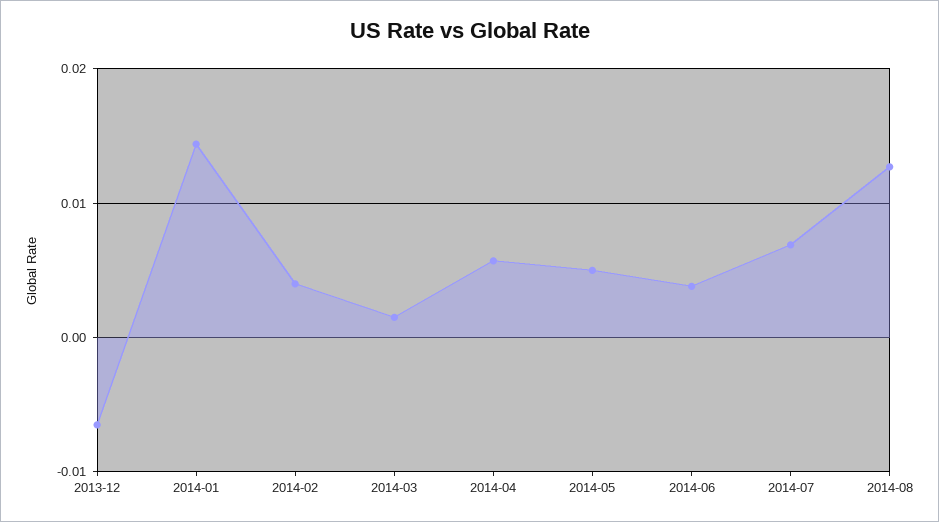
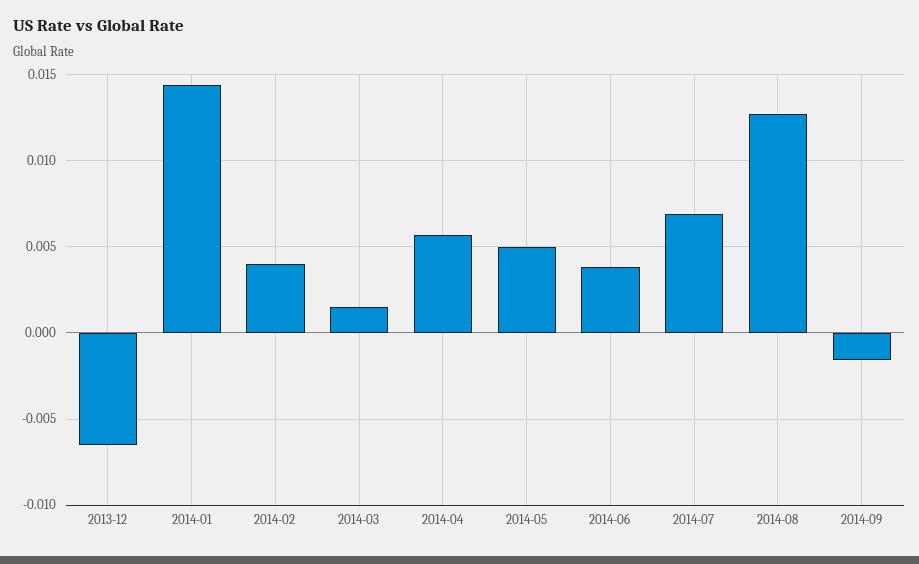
2014-09: none -> -0.0015

